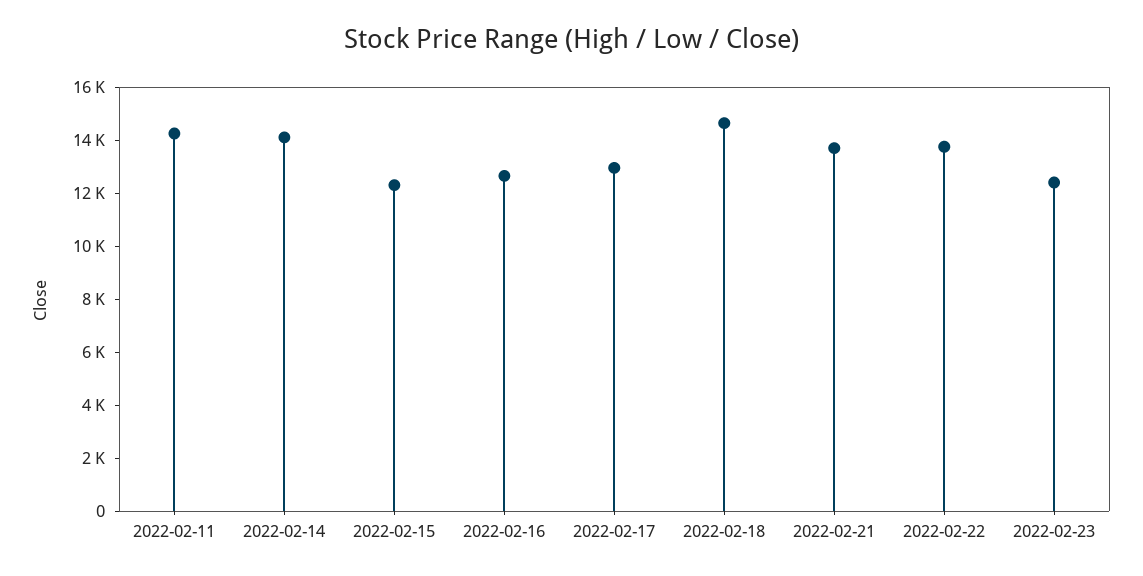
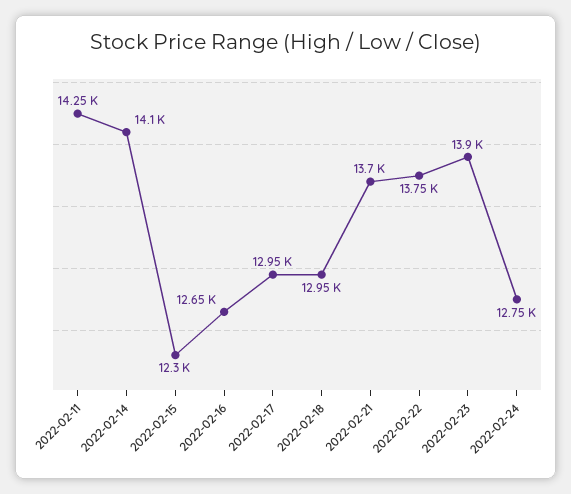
2022-02-18: 14500 -> 12950
2022-02-23: 12500 -> 13900
2022-02-24: none -> 12750

